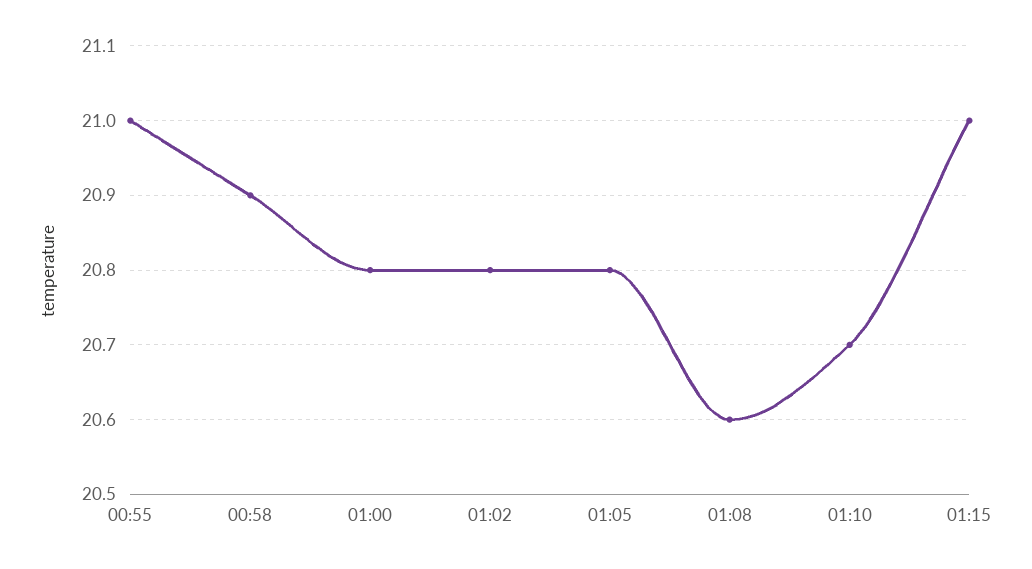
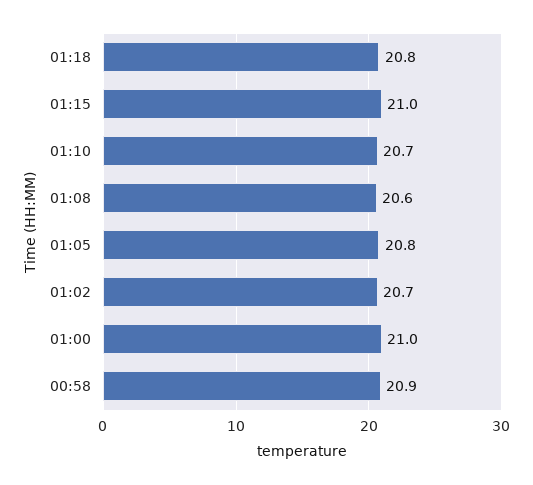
00:55: 21 -> none
01:00: 20.8 -> 21
01:02: 20.8 -> 20.7
01:18: none -> 20.8

